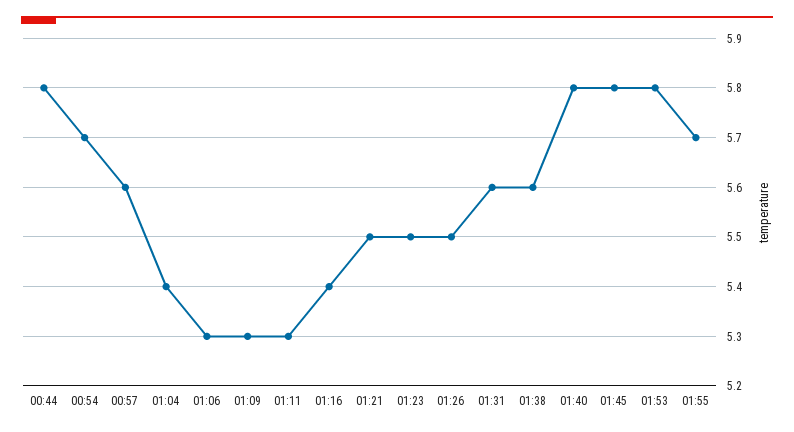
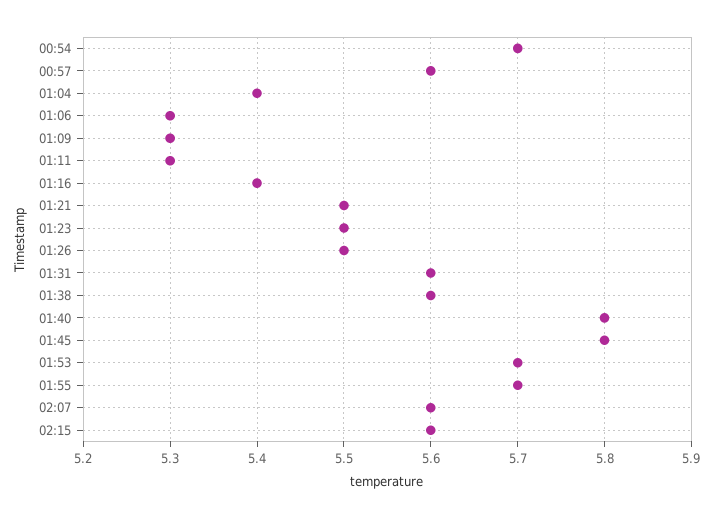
00:44: 5.8 -> none
01:53: 5.8 -> 5.7
02:07: none -> 5.6
02:15: none -> 5.6

